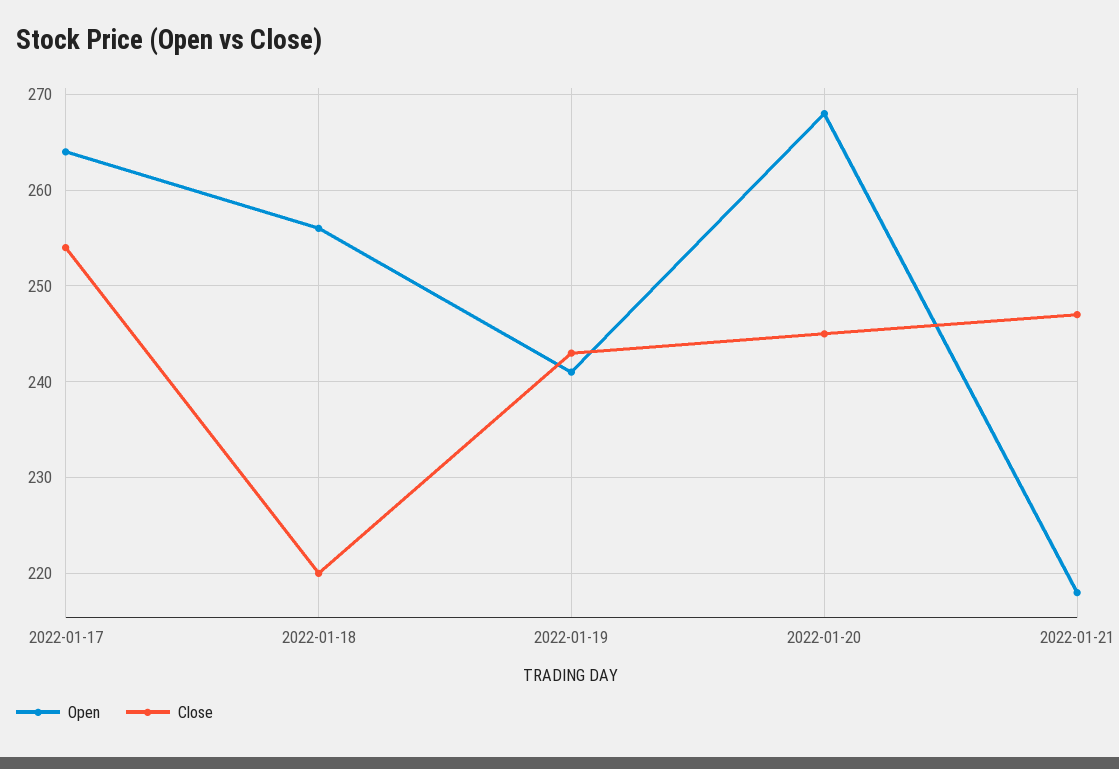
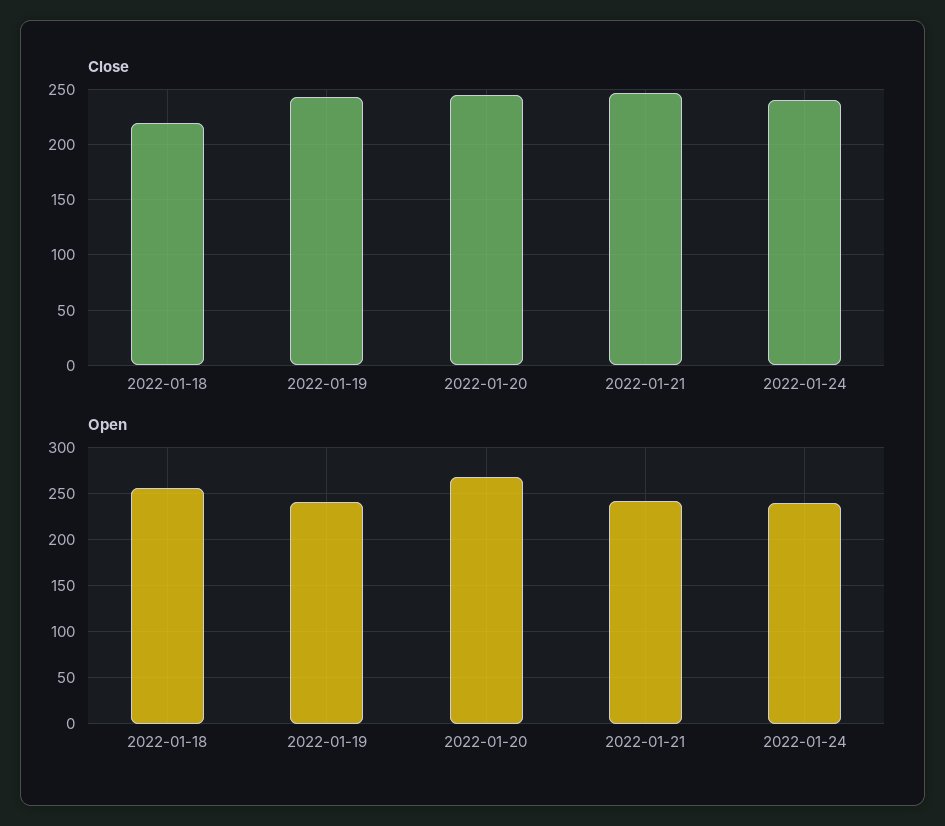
Open, 2022-01-17: 264 -> none
Close, 2022-01-17: 254 -> none
Open, 2022-01-21: 218 -> 240
Close, 2022-01-24: none -> 240
Open, 2022-01-24: none -> 240

